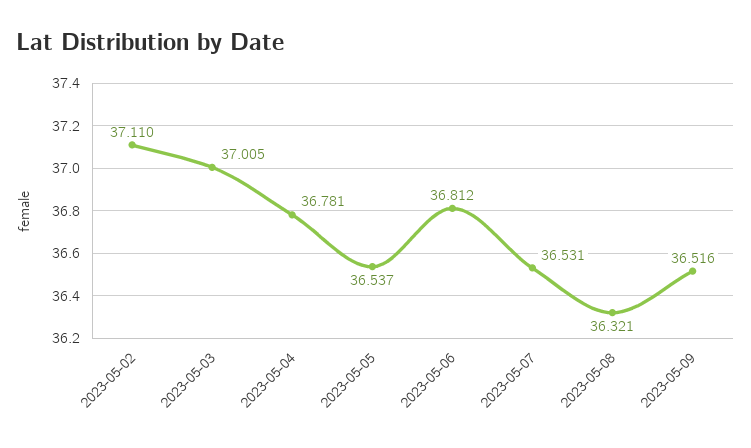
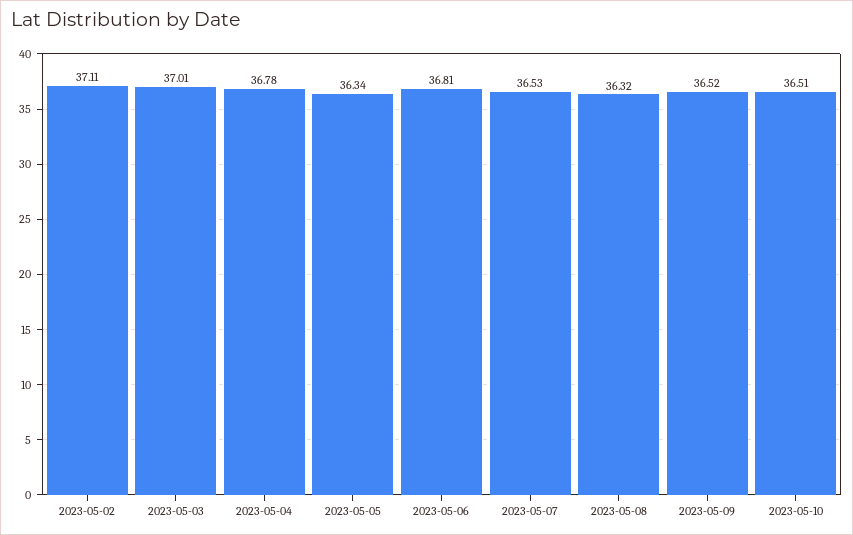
2023-05-05: 36.537 -> 36.34
2023-05-10: none -> 36.51

